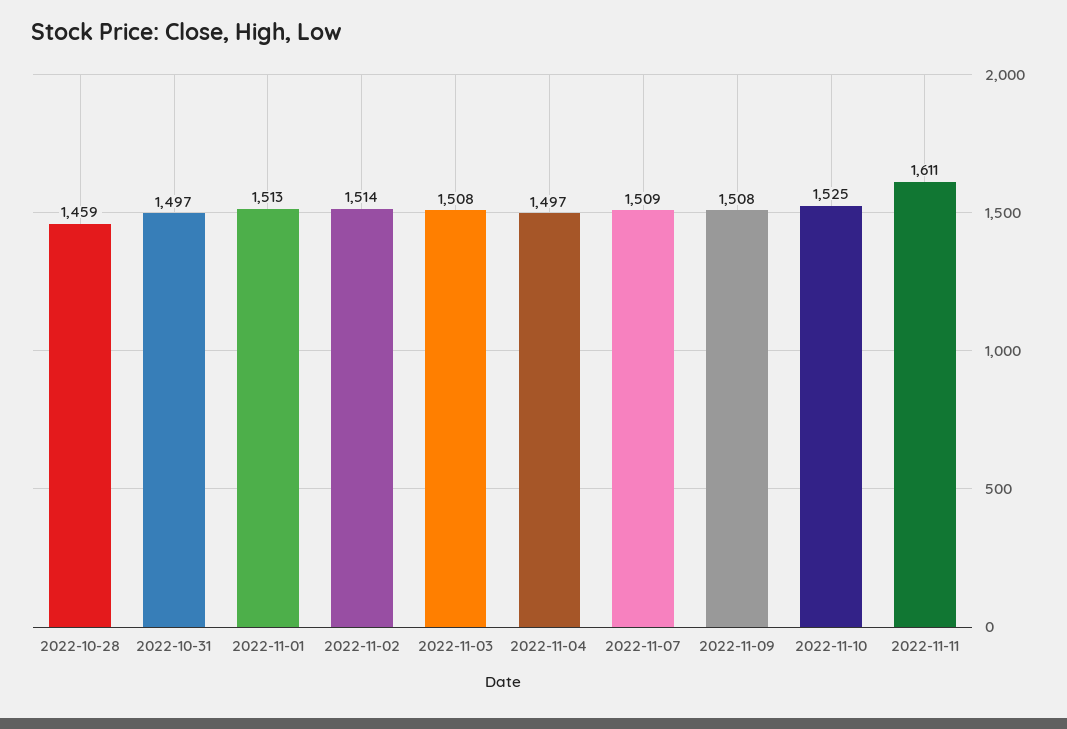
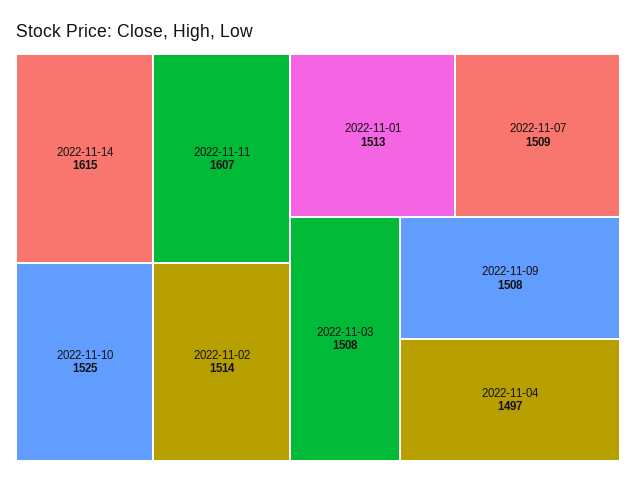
2022-10-28: 1459 -> none
2022-10-31: 1497 -> none
2022-11-11: 1611 -> 1607
2022-11-14: none -> 1615

